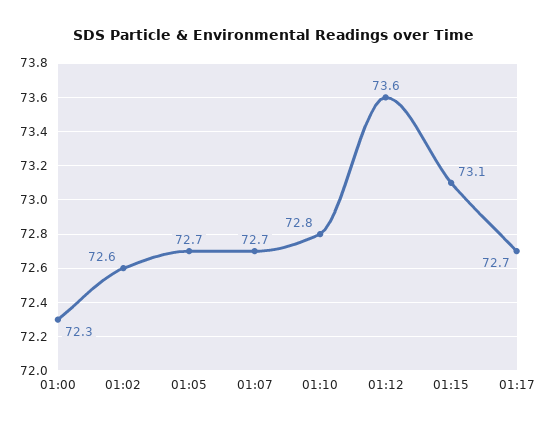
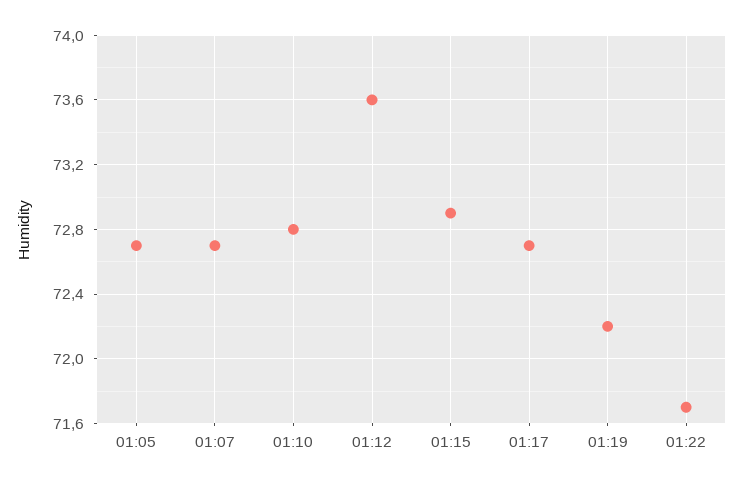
01:00: 72.3 -> none
01:02: 72.6 -> none
01:15: 73.1 -> 72.9
01:19: none -> 72.2
01:22: none -> 71.7

